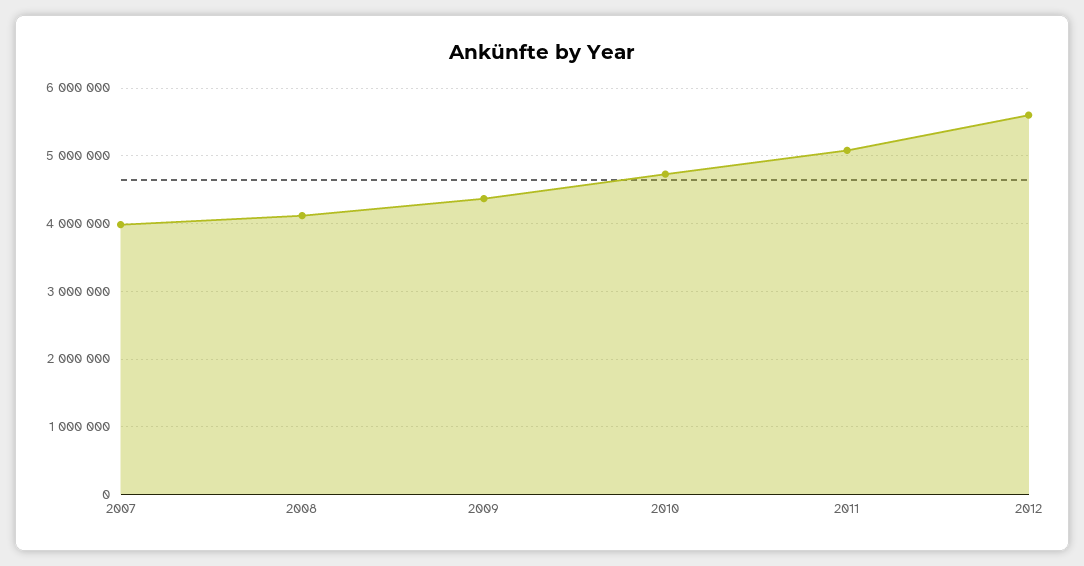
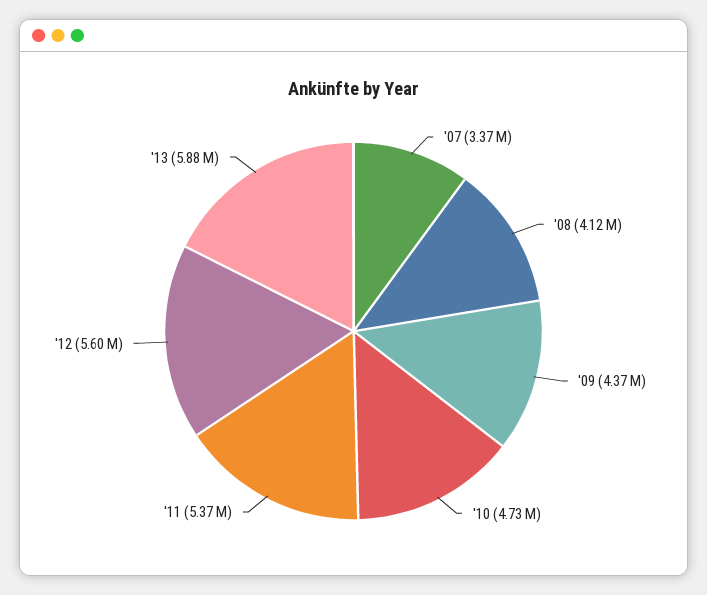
2007: 4000000 -> 3370000
2011: 5100000 -> 5370000
'13: none -> 5880000

